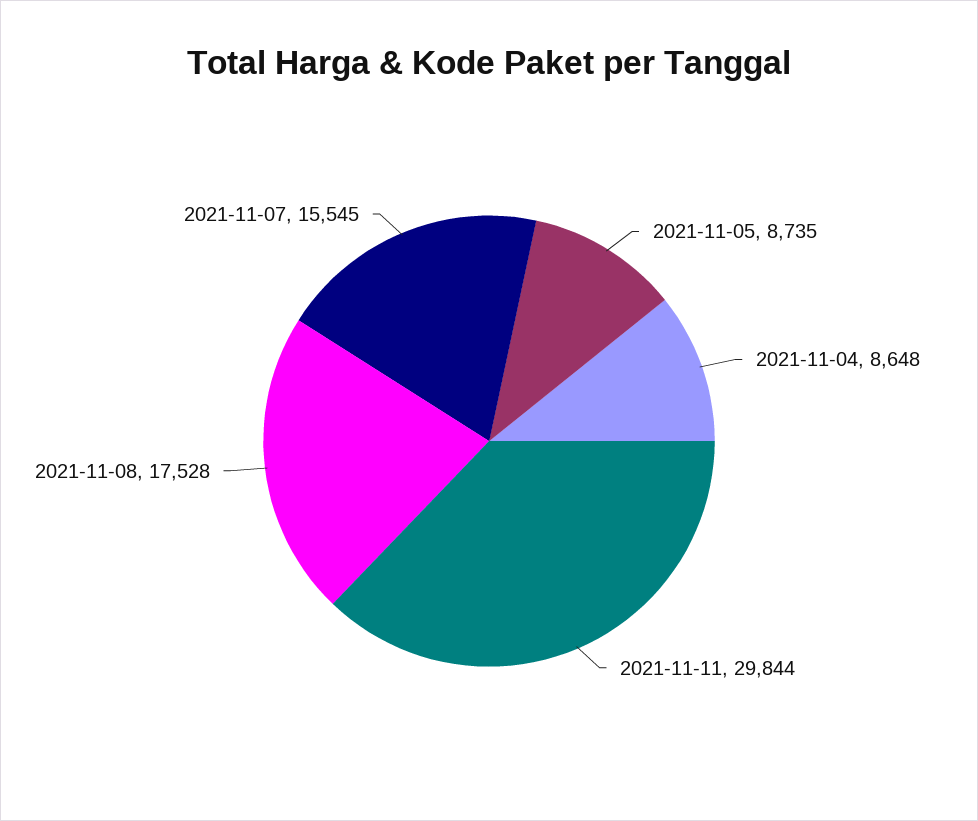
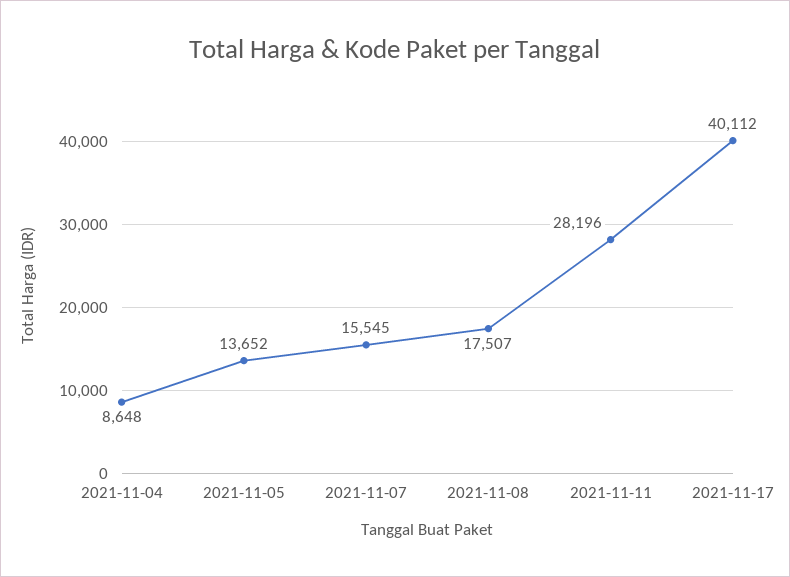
2021-11-05: 8735 -> 13652
2021-11-11: 29844 -> 28196
2021-11-08: 17528 -> 17507
2021-11-17: none -> 40112

